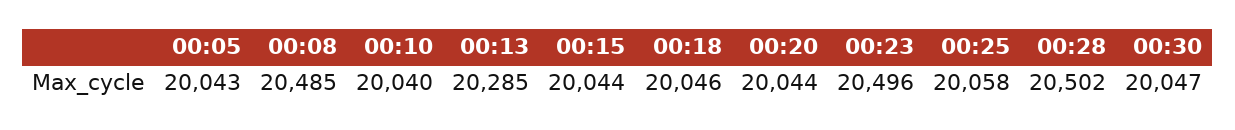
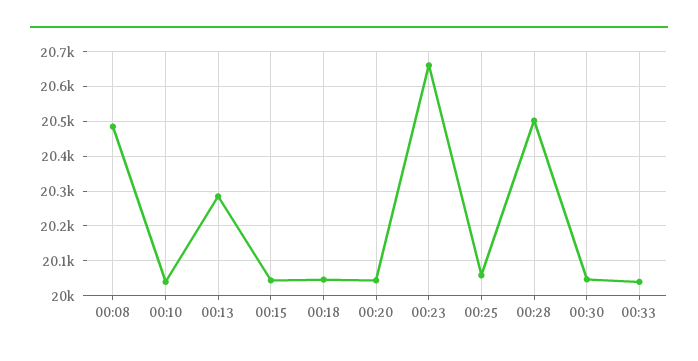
00:05: 20043 -> none
00:23: 20496 -> 20660
00:33: none -> 20040

